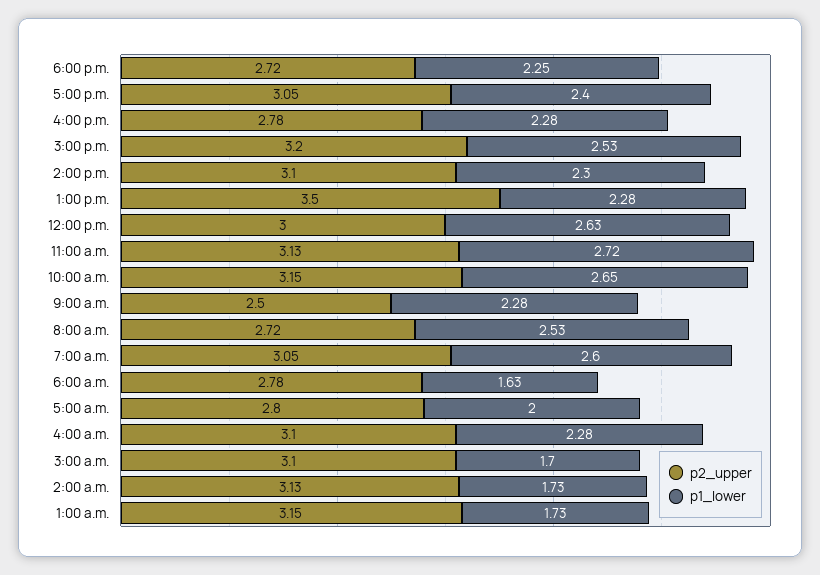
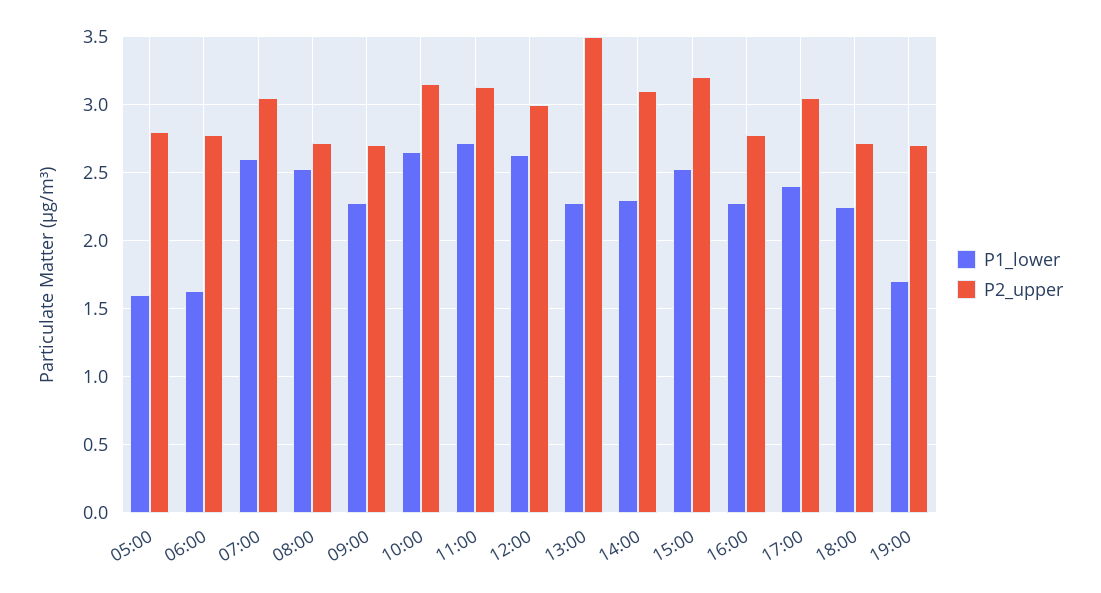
p2_upper, 9:00 a.m.: 2.5 -> 2.7
p1_lower, 5:00 a.m.: 2 -> 1.6
p2_upper, 4:00 a.m.: 3.1 -> none
p1_lower, 4:00 a.m.: 2.28 -> none
p2_upper, 3:00 a.m.: 3.1 -> none
p1_lower, 3:00 a.m.: 1.7 -> none
p2_upper, 2:00 a.m.: 3.13 -> none
p1_lower, 2:00 a.m.: 1.73 -> none
p2_upper, 1:00 a.m.: 3.15 -> none
p1_lower, 1:00 a.m.: 1.73 -> none
p1_lower, 19:00: none -> 1.7
p2_upper, 19:00: none -> 2.7

